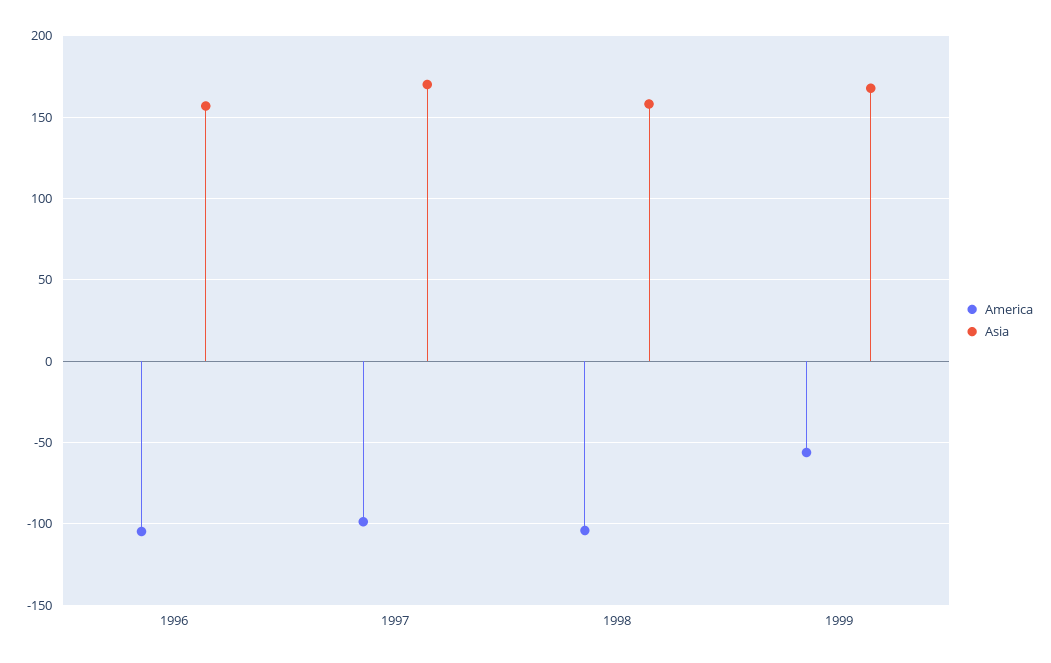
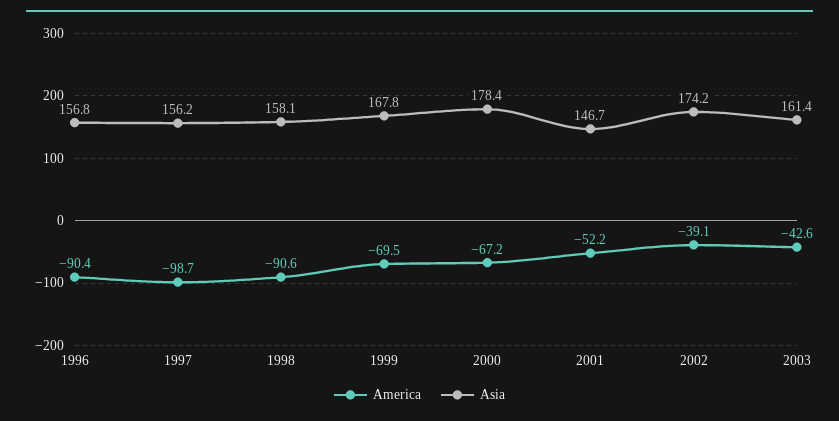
America, 1996: -105 -> -90.4
Asia, 1997: 170 -> 156.2
America, 1998: -105 -> -90.6
America, 1999: -55 -> -69.5
America, 2000: none -> -67.2
Asia, 2000: none -> 178.4
America, 2001: none -> -52.2
Asia, 2001: none -> 146.7
America, 2002: none -> -39.1
Asia, 2002: none -> 174.2
America, 2003: none -> -42.6
Asia, 2003: none -> 161.4

